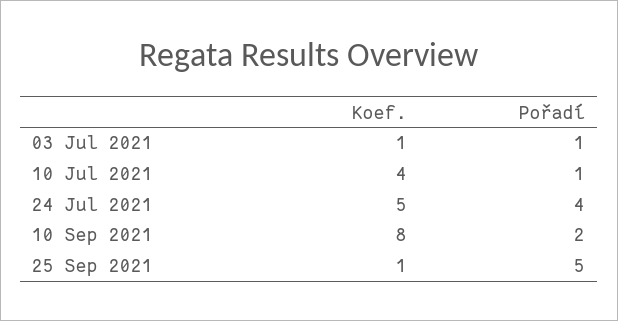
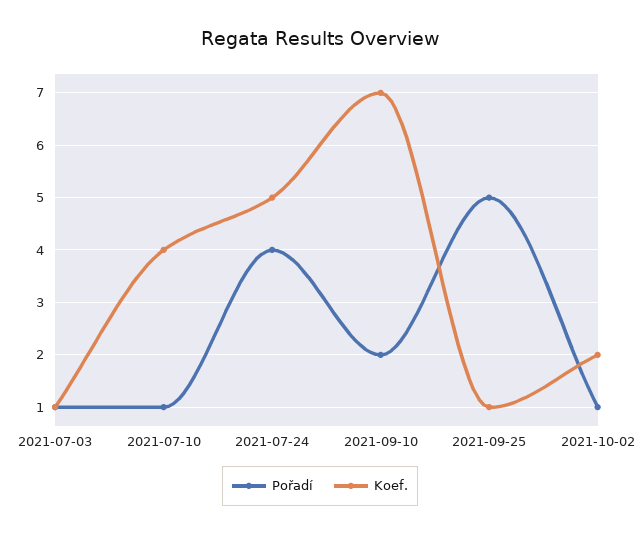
Koef., 10 Sep 2021: 8 -> 7
Pořadí, 2021-10-02: none -> 1
Koef., 2021-10-02: none -> 2

